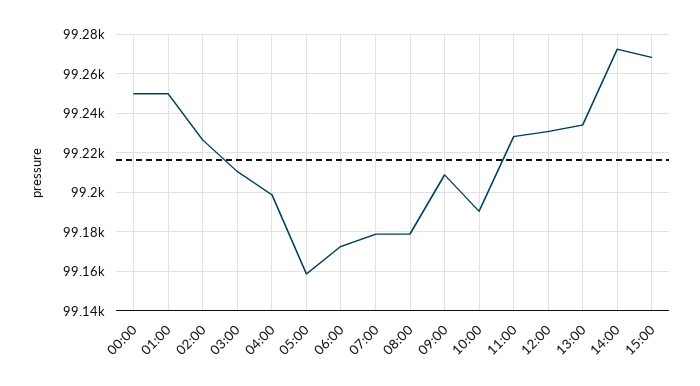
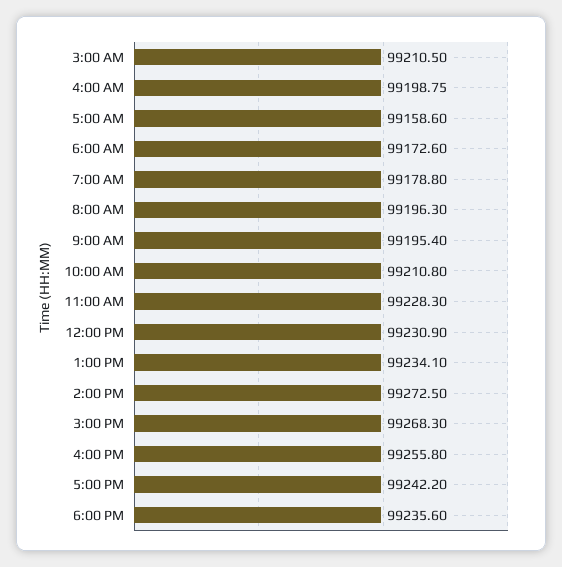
00:00: 99250 -> none
01:00: 99250 -> none
02:00: 99225 -> none
08:00: 99180 -> 99196.3
09:00: 99210 -> 99195.4
10:00: 99190 -> 99210.8
4:00 PM: none -> 99255.8
5:00 PM: none -> 99242.2
6:00 PM: none -> 99235.6

